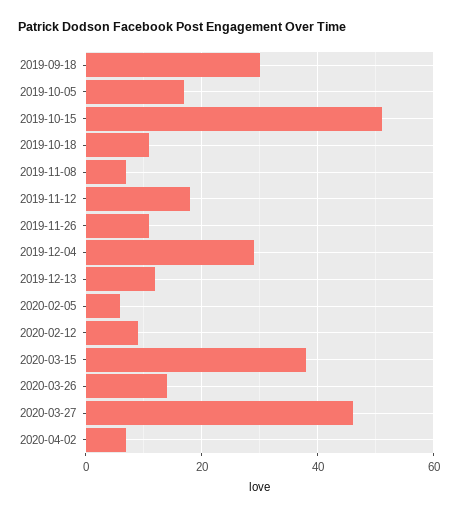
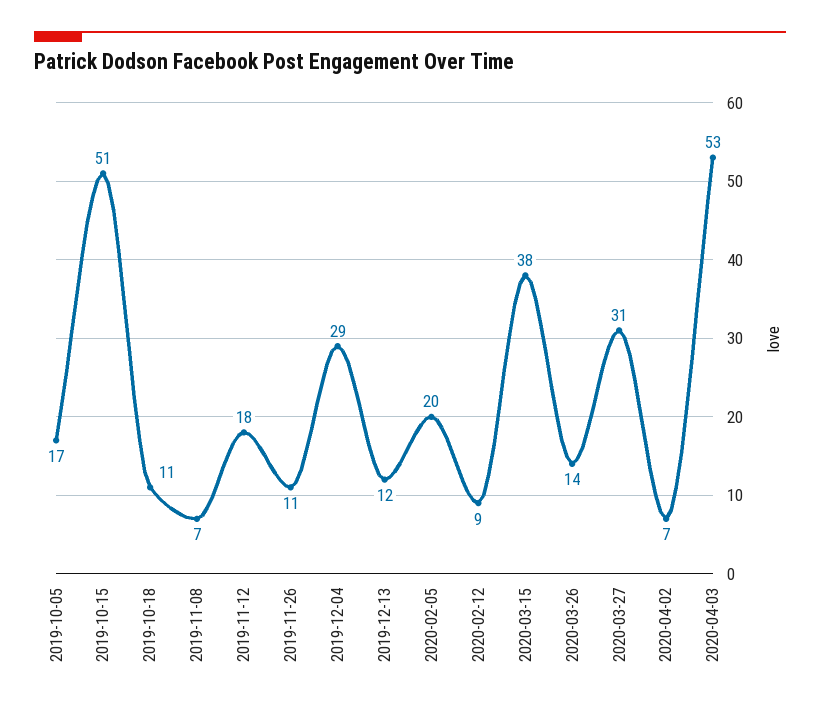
2019-09-18: 30 -> none
2020-02-05: 5 -> 20
2020-03-27: 45 -> 31
2020-04-03: none -> 53

